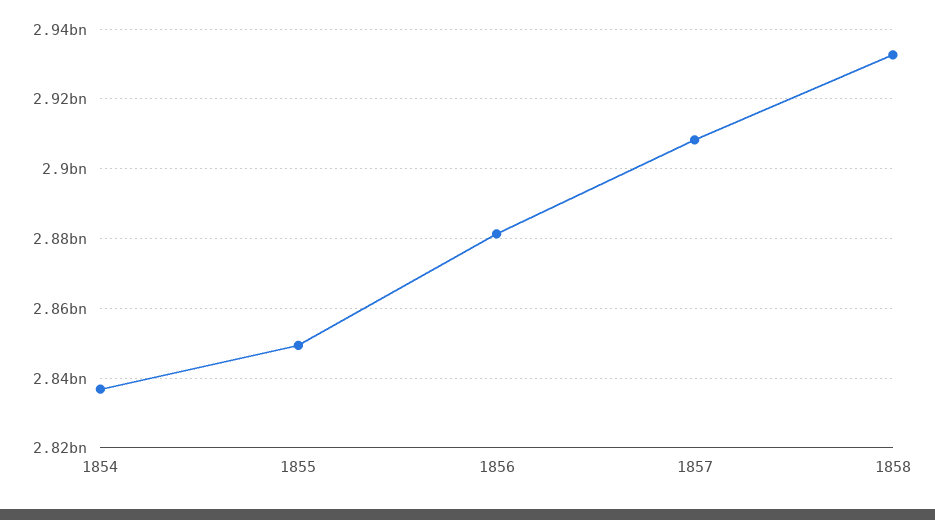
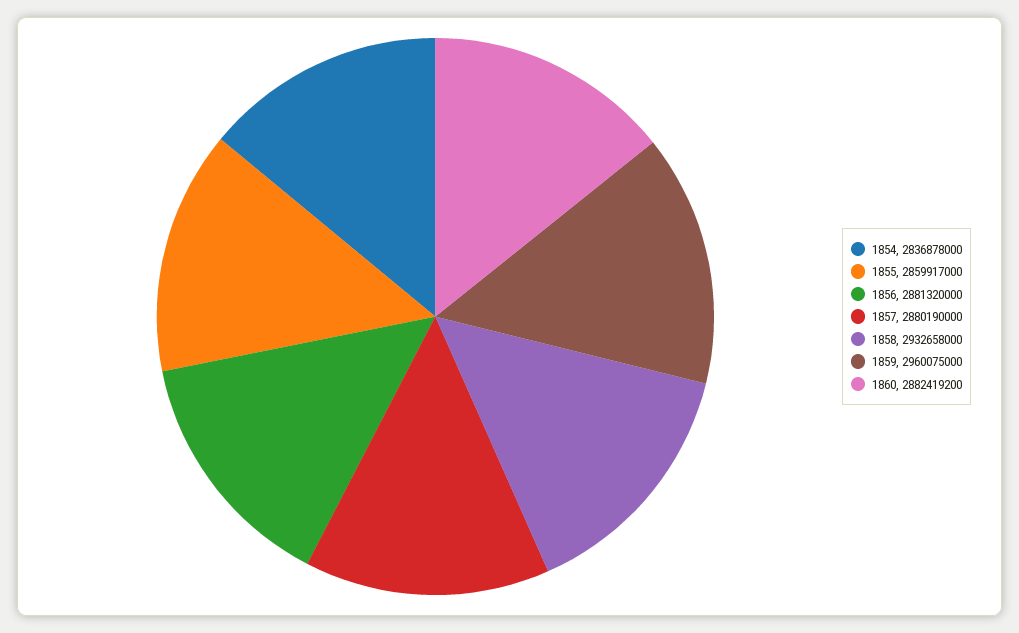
1855: 2850000000 -> 2859917000
1857: 2908000000 -> 2880190000
1859: none -> 2960075000
1860: none -> 2882419200

